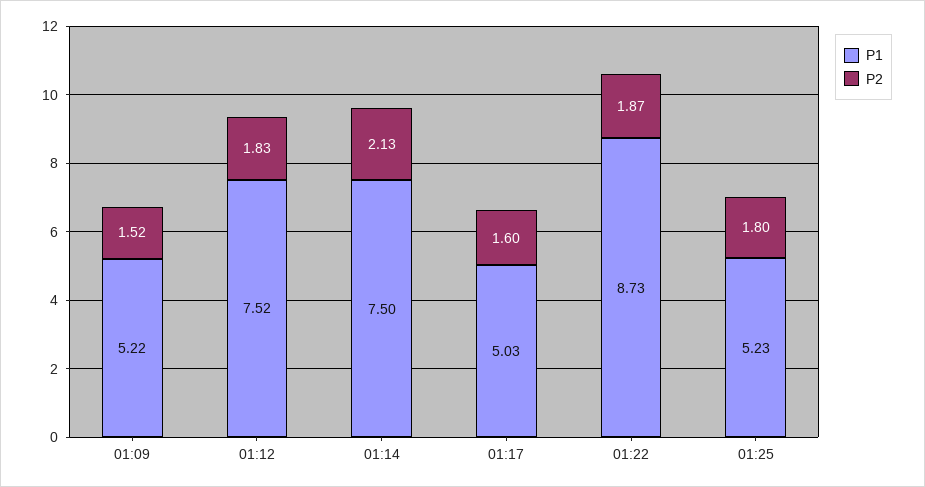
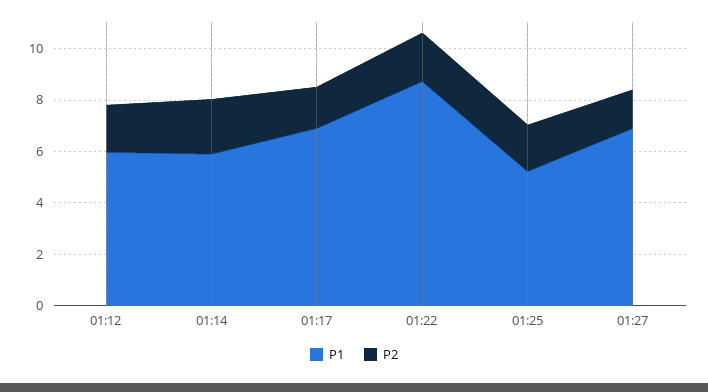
P1, 01:09: 5.22 -> none
P2, 01:09: 1.52 -> none
P1, 01:12: 7.52 -> 6
P1, 01:14: 7.5 -> 6
P1, 01:17: 5.03 -> 7
P1, 01:27: none -> 7
P2, 01:27: none -> 1.5

